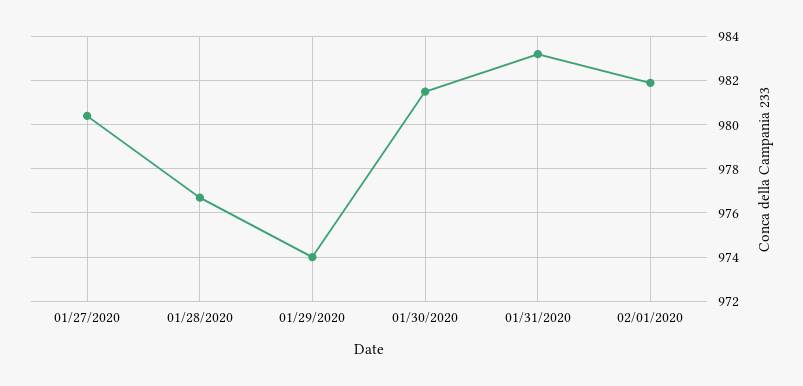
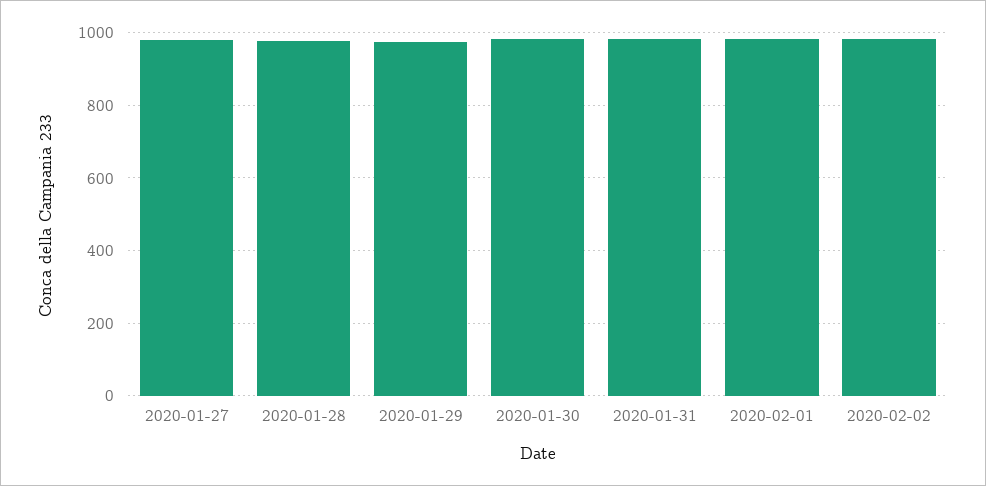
2020-02-02: none -> 980

